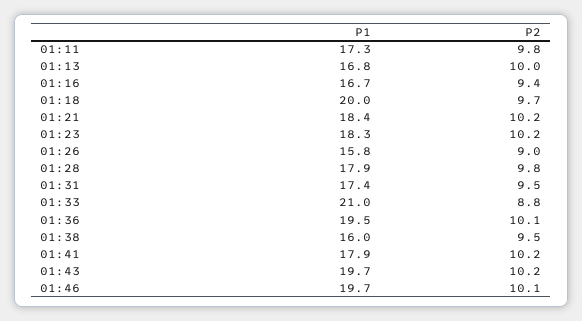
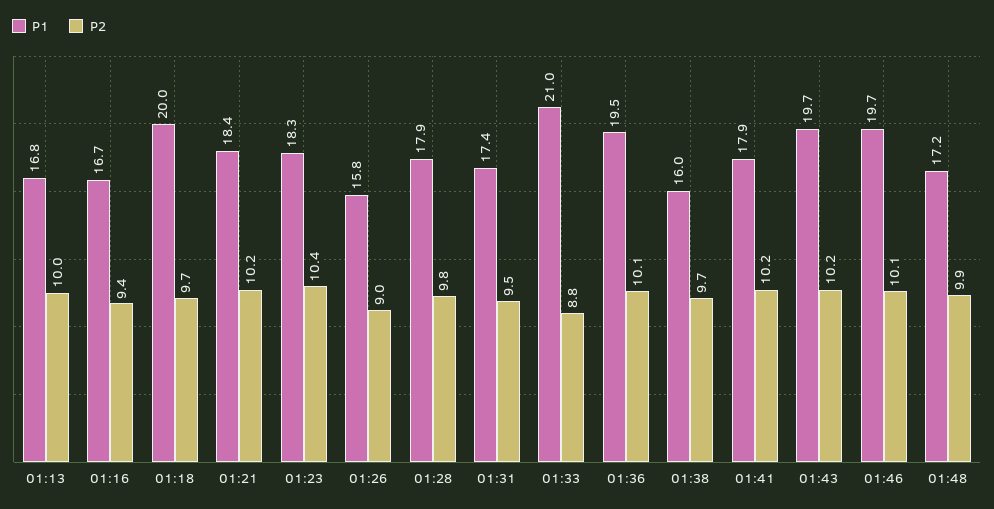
P1, 01:11: 17.3 -> none
P2, 01:11: 9.8 -> none
P2, 01:23: 10.2 -> 10.4
P2, 01:38: 9.5 -> 9.7
P1, 01:48: none -> 17.2
P2, 01:48: none -> 9.9

